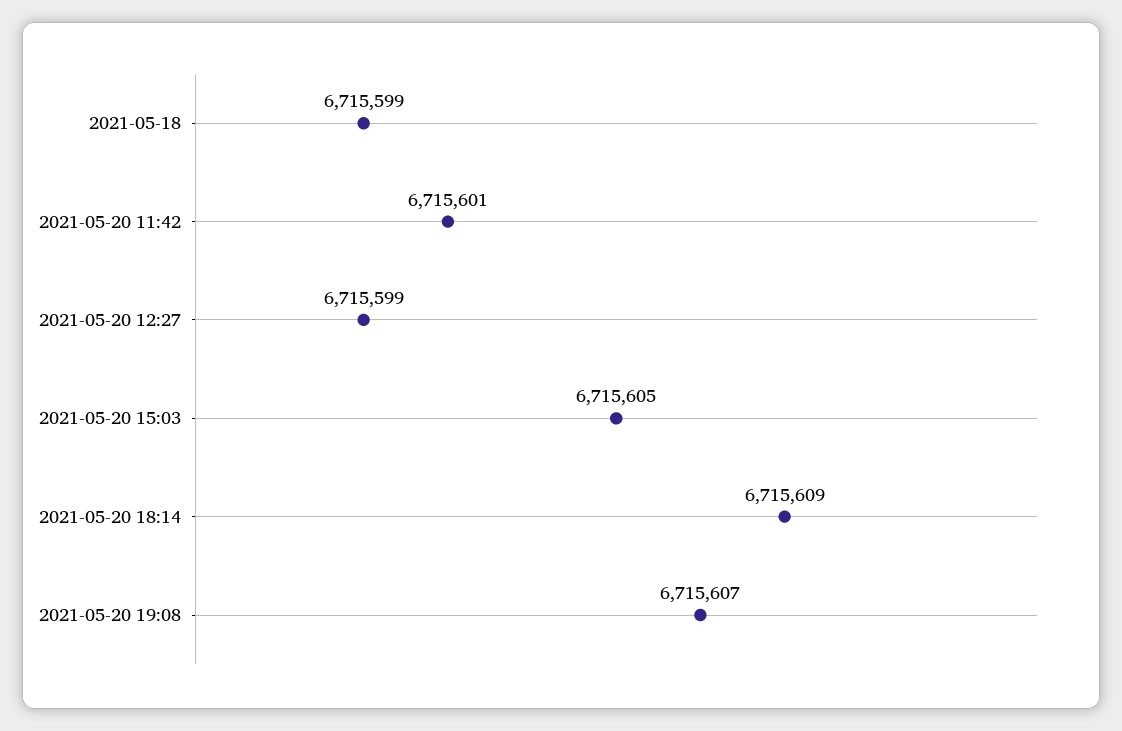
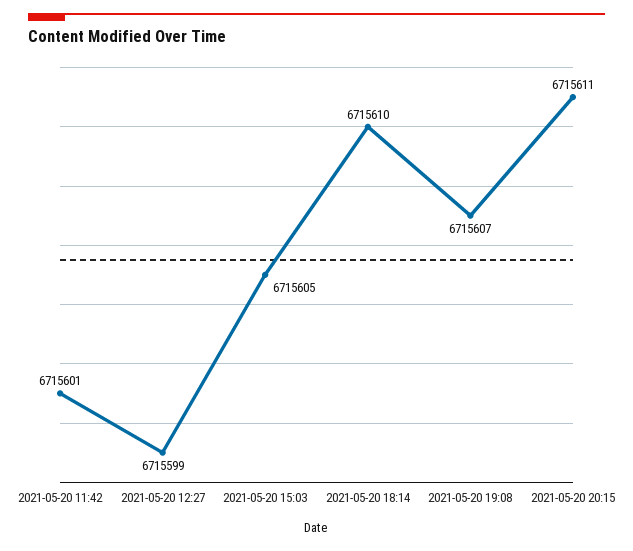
2021-05-18: 6715599 -> none
2021-05-20 18:14: 6715609 -> 6715610
2021-05-20 20:15: none -> 6715611

